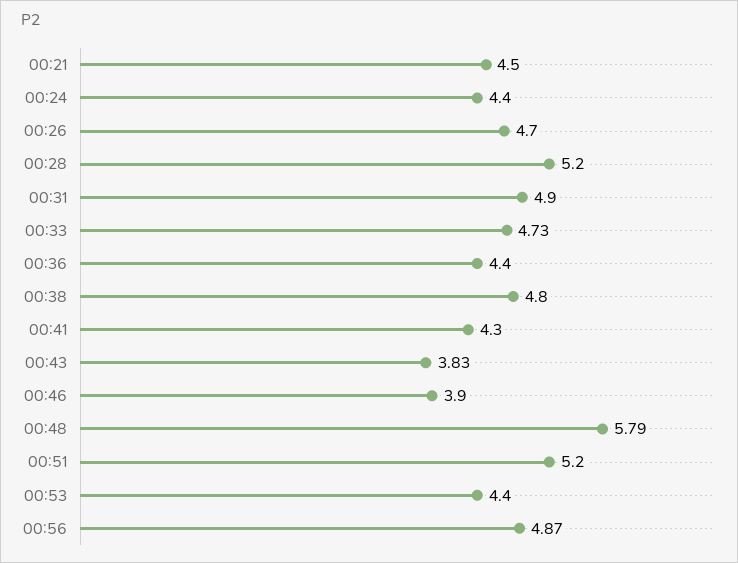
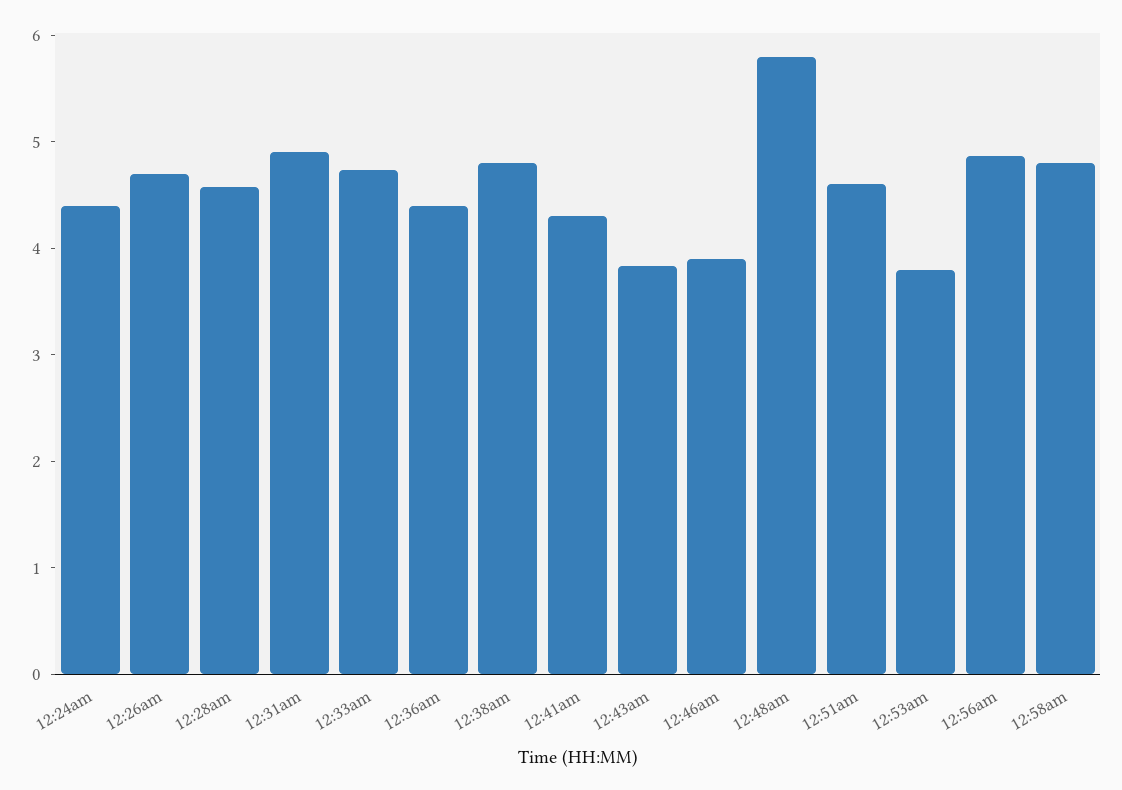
00:21: 4.5 -> none
00:28: 5.2 -> 4.6
00:51: 5.2 -> 4.6
00:53: 4.4 -> 3.8
12:58am: none -> 4.8

